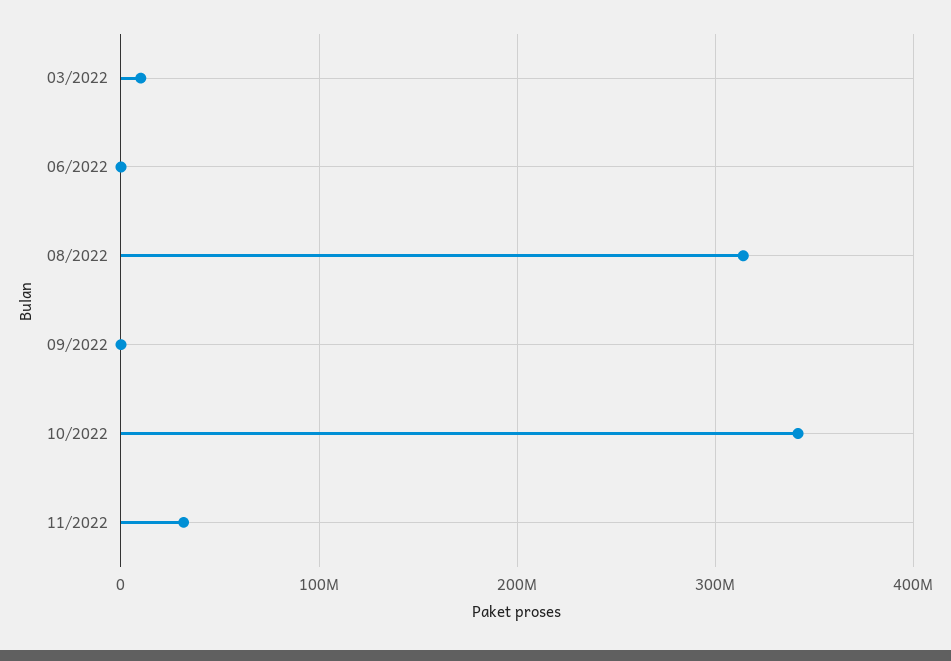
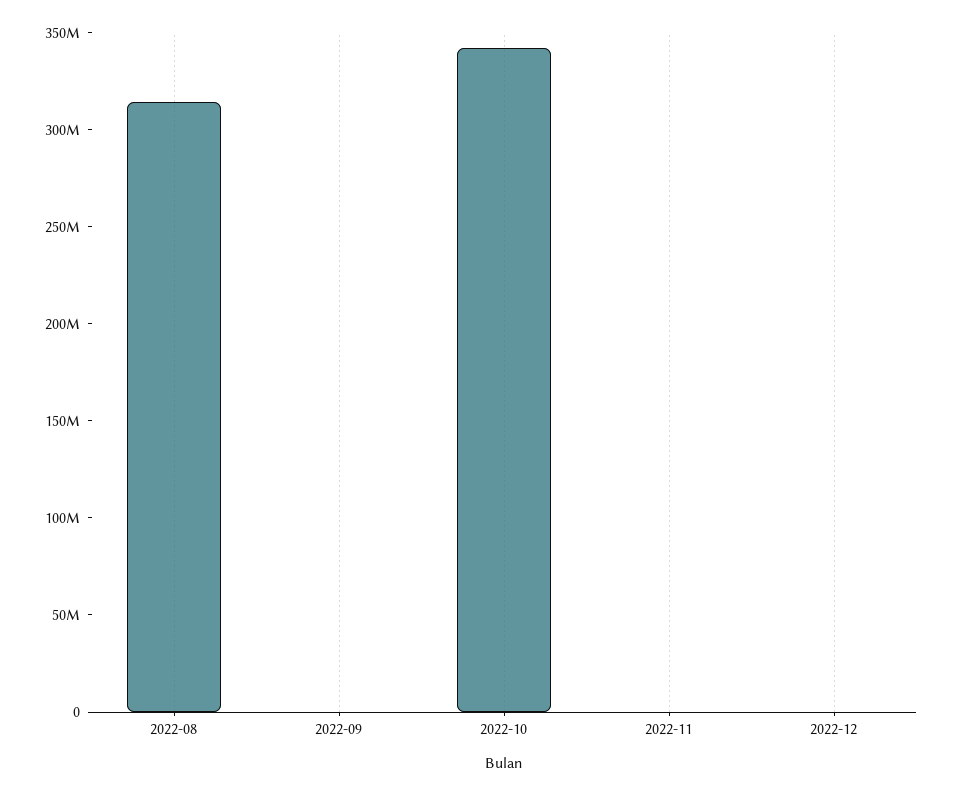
03/2022: 10000000 -> none
06/2022: 0 -> none
11/2022: 30000000 -> 0
2022-12: none -> 0

